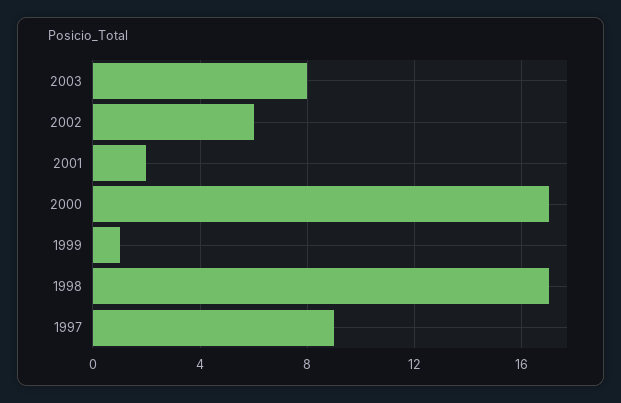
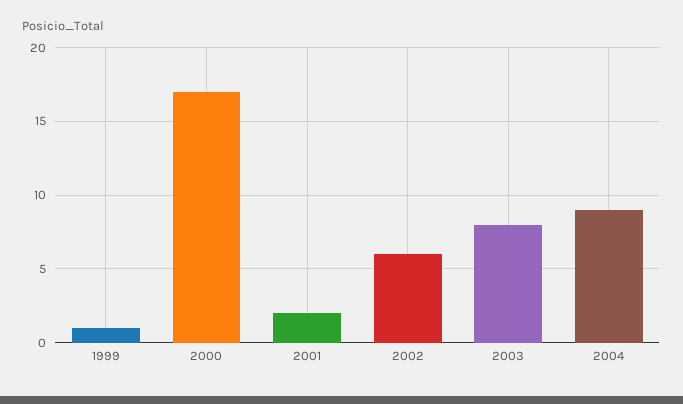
1998: 17 -> none
1997: 9 -> none
2004: none -> 9

